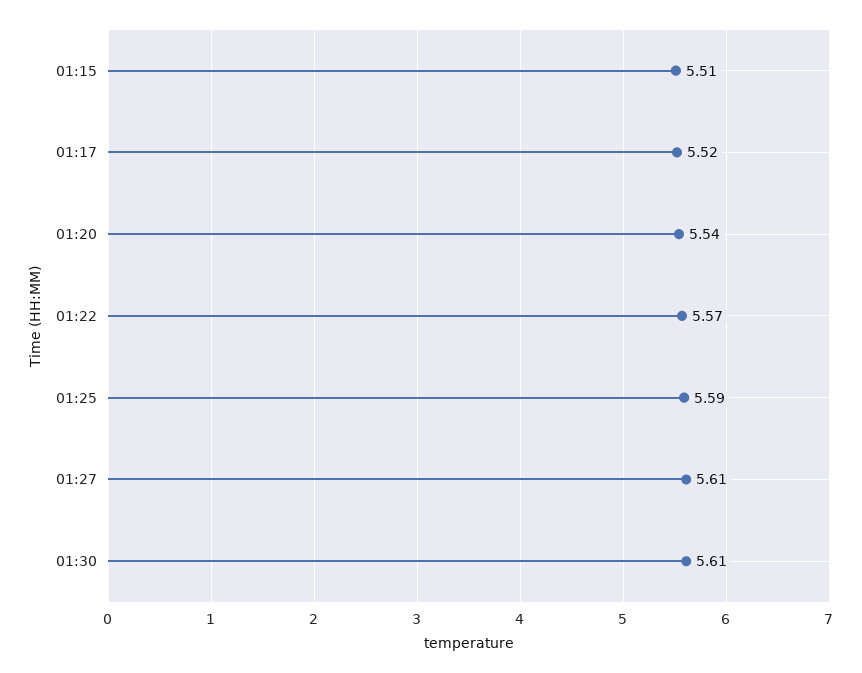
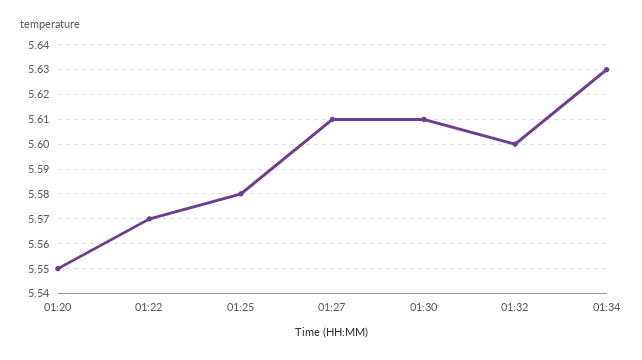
01:15: 5.51 -> none
01:17: 5.52 -> none
01:20: 5.54 -> 5.55
01:25: 5.59 -> 5.58
01:32: none -> 5.6
01:34: none -> 5.63

